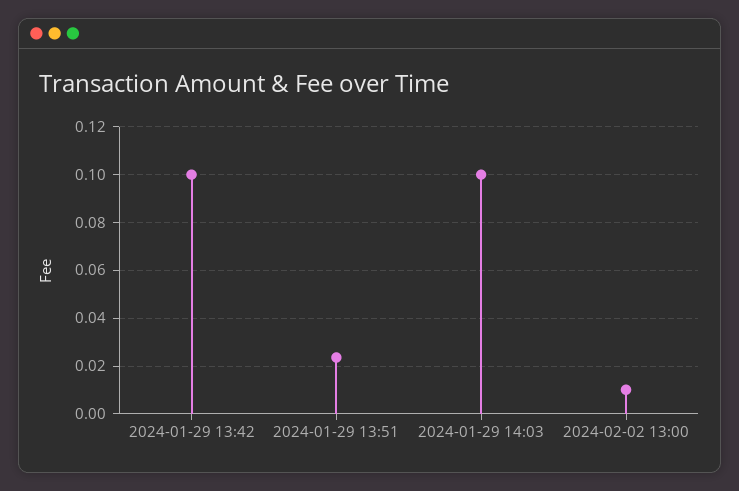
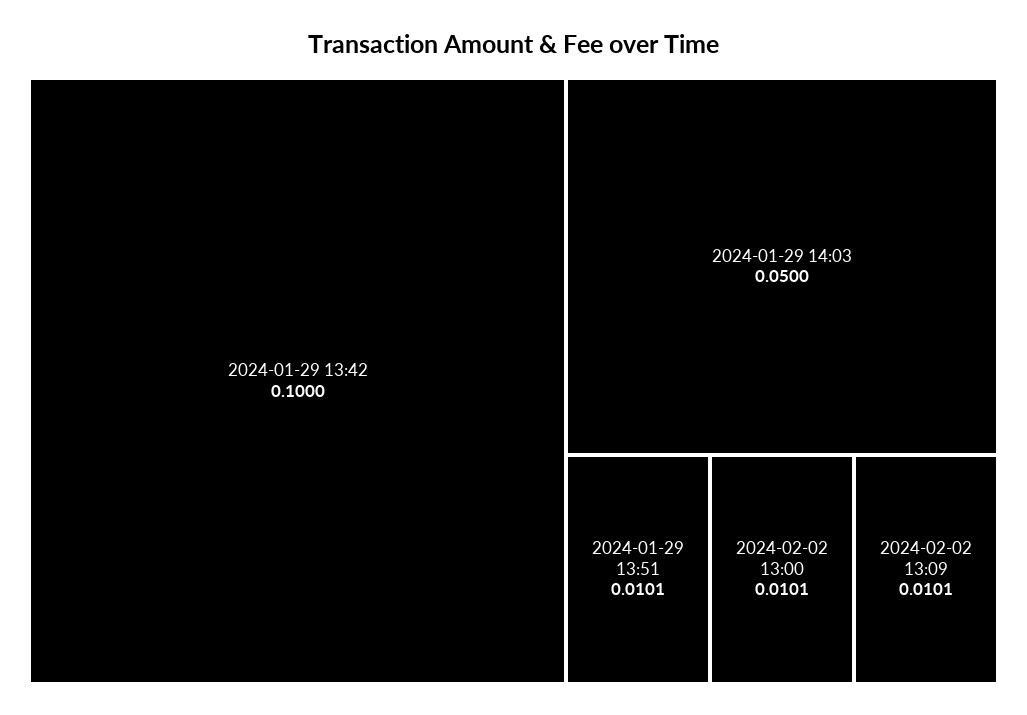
2024-01-29 13:51: 0.025 -> 0.0101
2024-01-29 14:03: 0.1 -> 0.05
2024-02-02 13:09: none -> 0.0101

